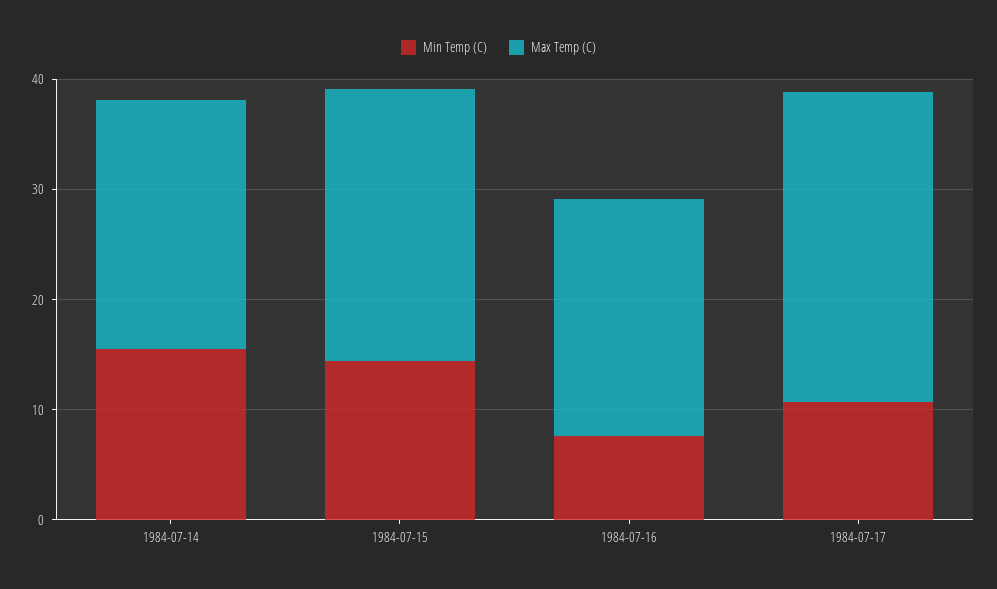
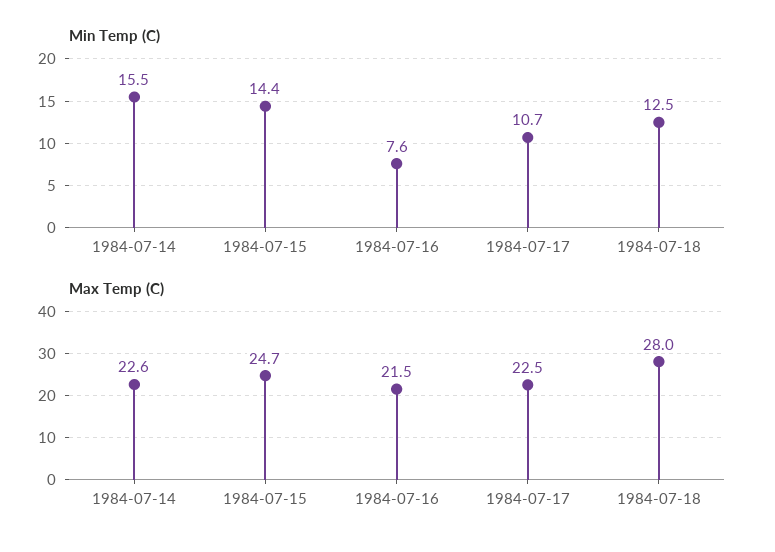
Max Temp (C), 1984-07-17: 28 -> 22.5
Min Temp (C), 1984-07-18: none -> 12.5
Max Temp (C), 1984-07-18: none -> 28

